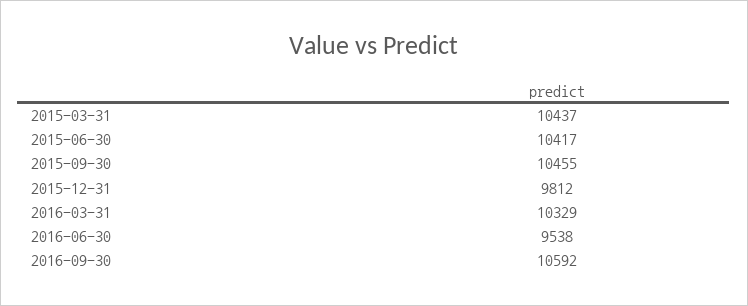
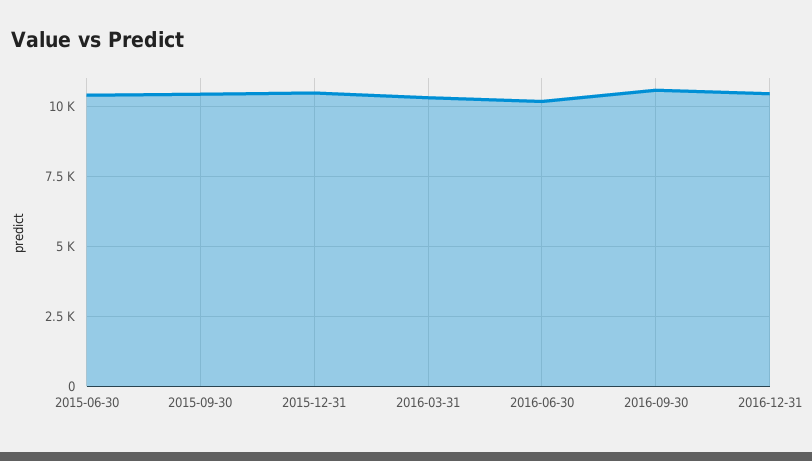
2015-03-31: 10437 -> none
2015-12-31: 9812 -> 10500
2016-06-30: 9538 -> 10250
2016-12-31: none -> 10500

